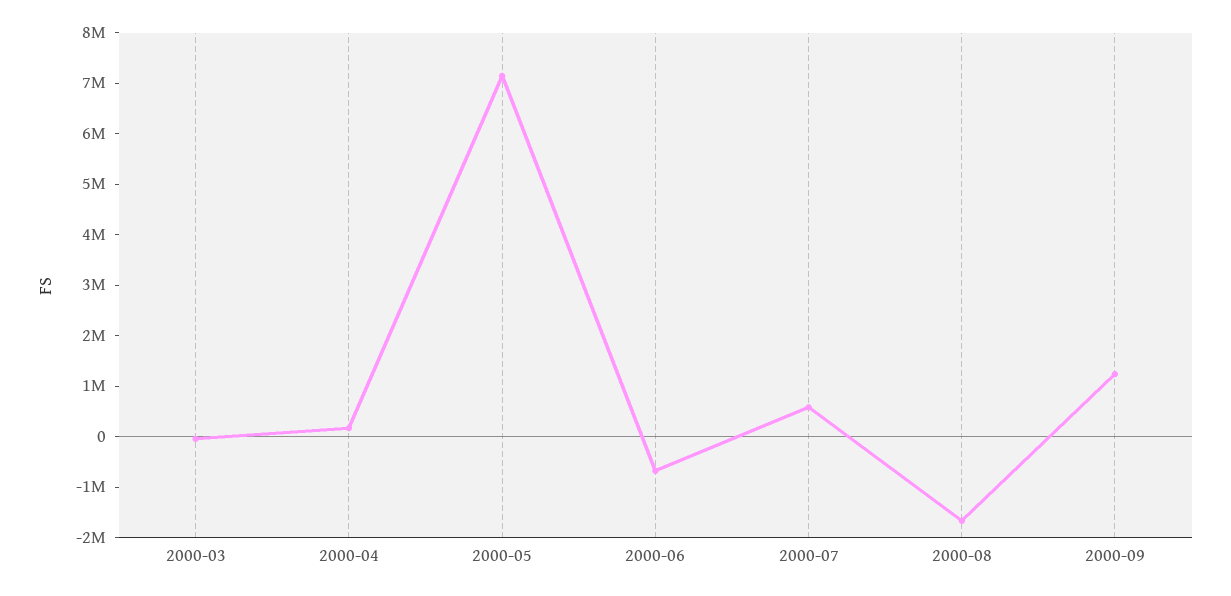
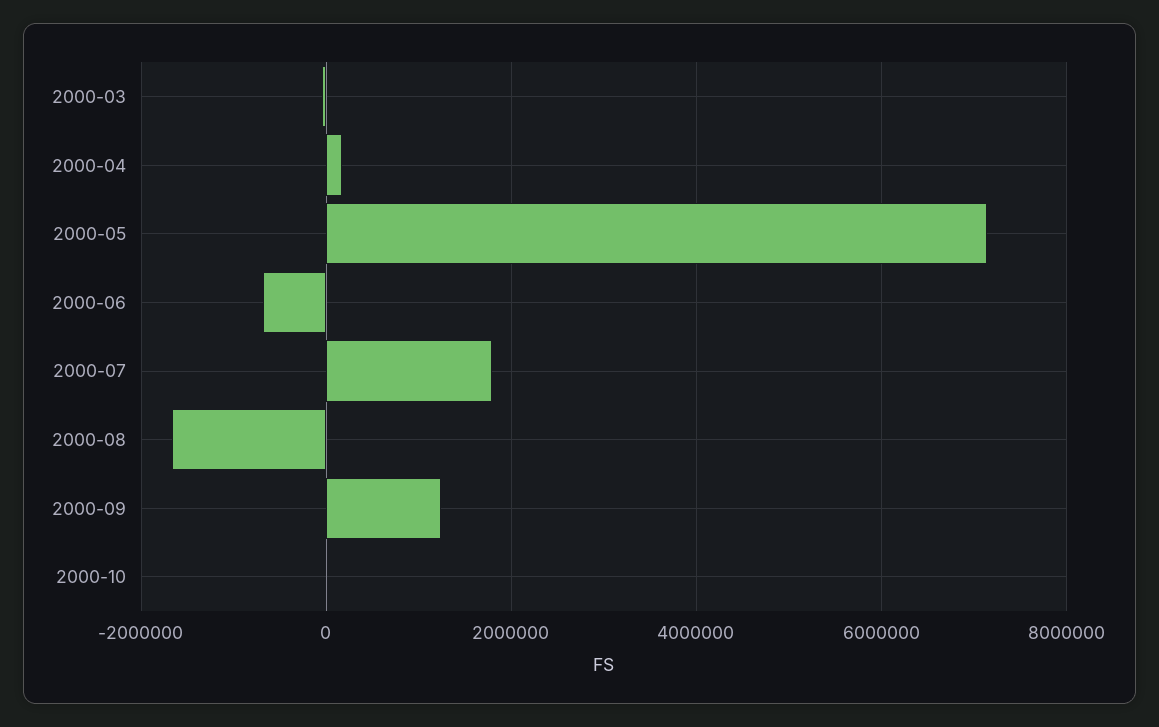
2000-07: 600000 -> 1800000
2000-10: none -> 0

